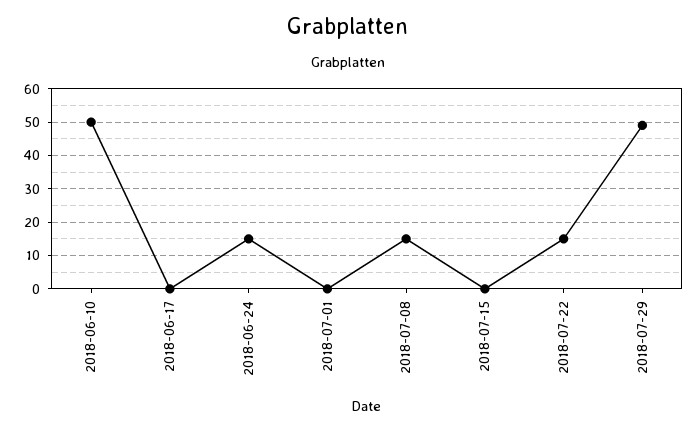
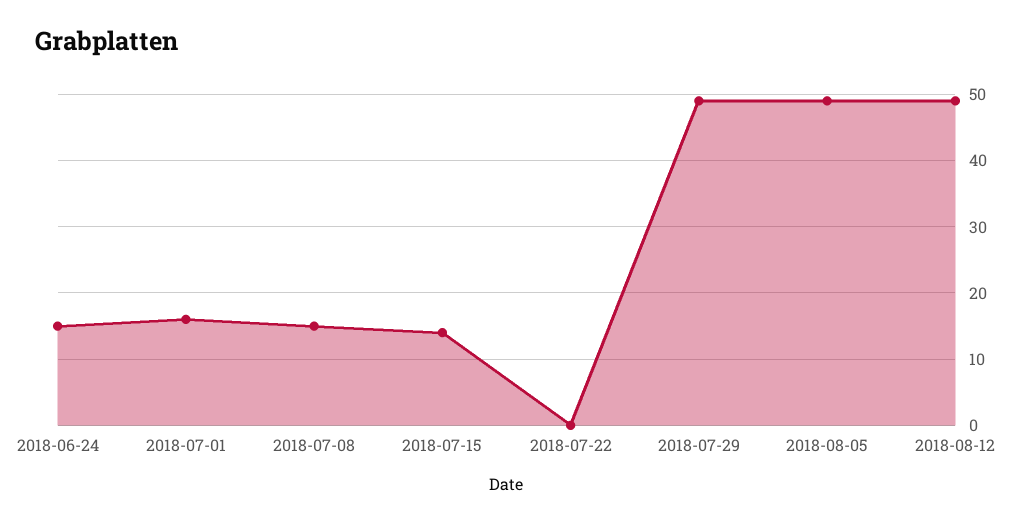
2018-06-10: 50 -> none
2018-06-17: 0 -> none
2018-07-01: 0 -> 16
2018-07-15: 0 -> 14
2018-07-22: 15 -> 0
2018-08-05: none -> 49
2018-08-12: none -> 49

